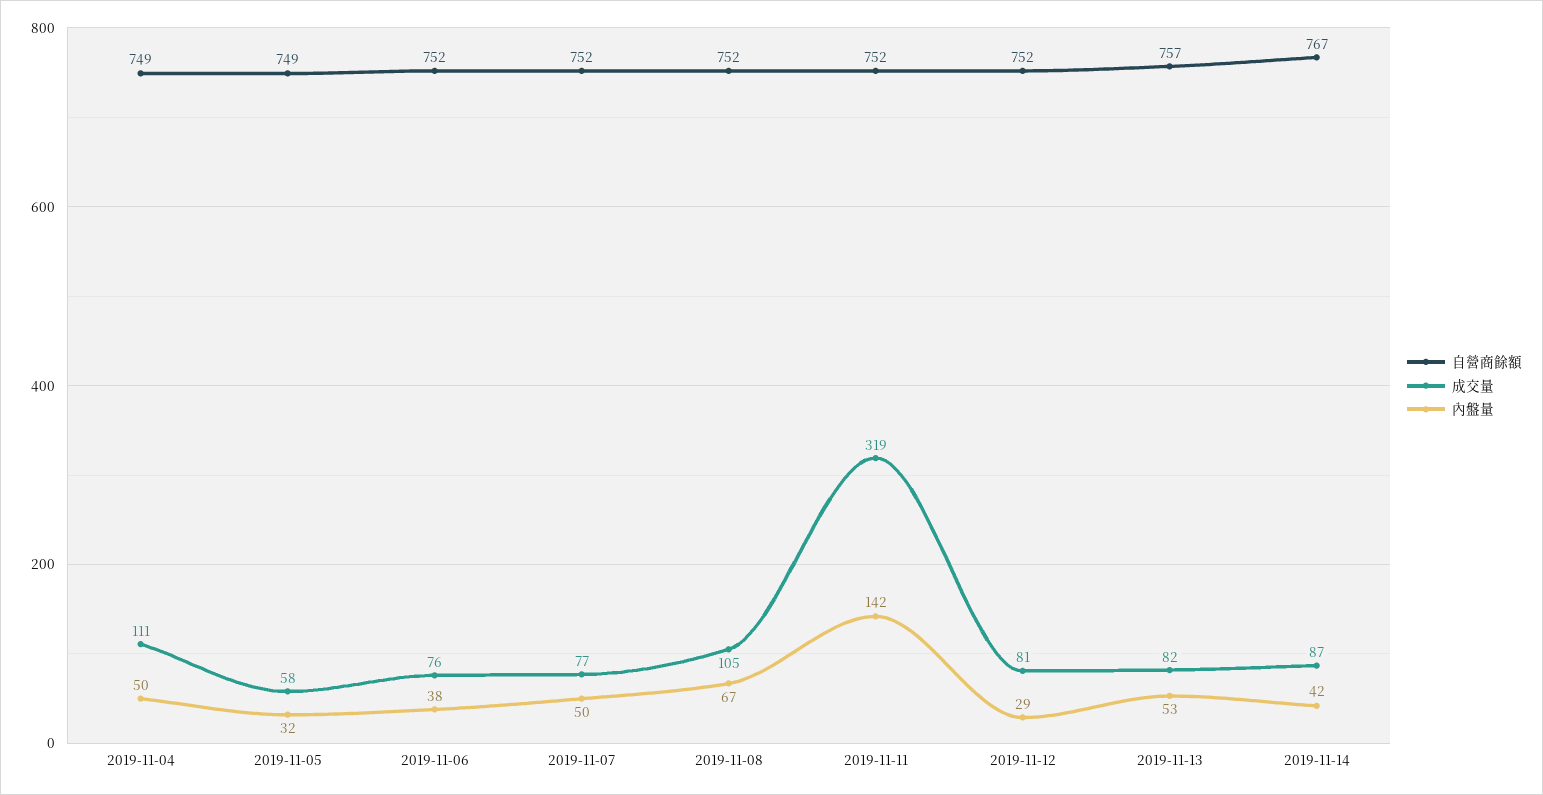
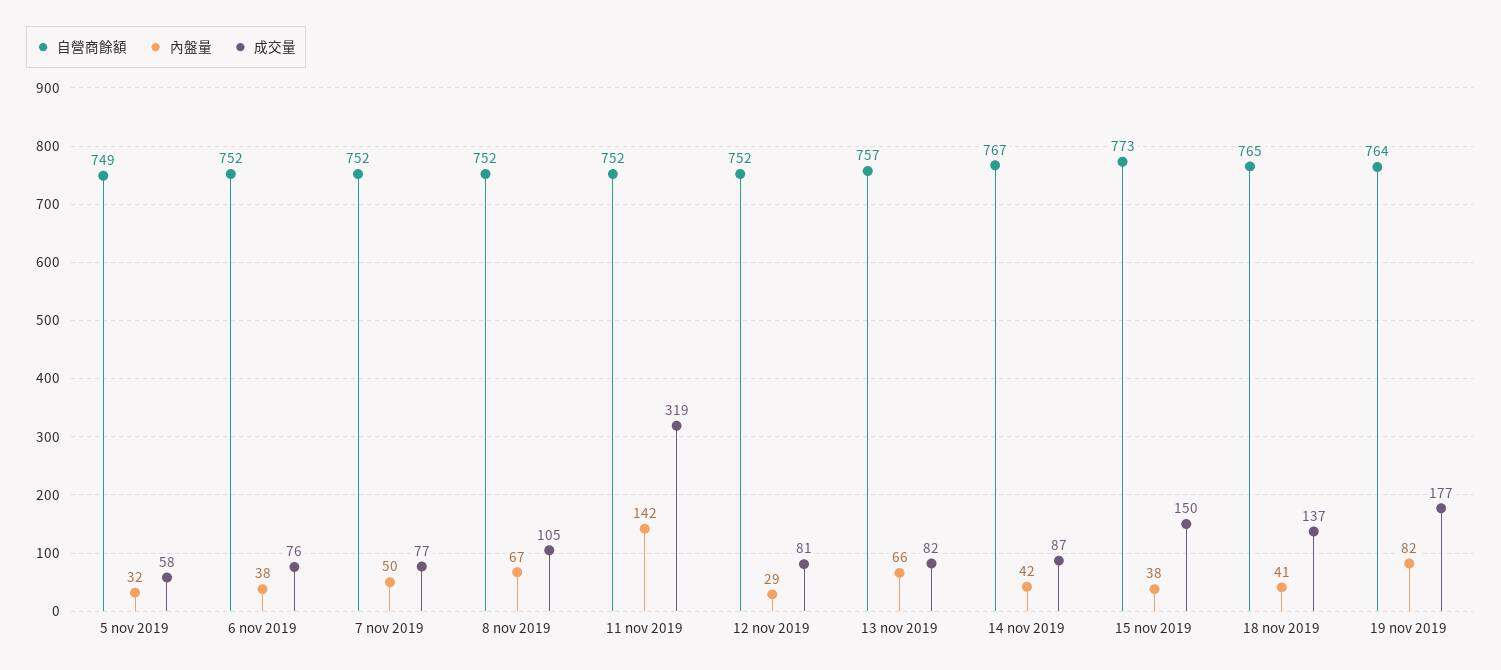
自營商餘額, 2019-11-04: 749 -> none
成交量, 2019-11-04: 111 -> none
內盤量, 2019-11-04: 50 -> none
內盤量, 2019-11-13: 53 -> 66
自營商餘額, 15 nov 2019: none -> 773
內盤量, 15 nov 2019: none -> 38
成交量, 15 nov 2019: none -> 150
自營商餘額, 18 nov 2019: none -> 765
內盤量, 18 nov 2019: none -> 41
成交量, 18 nov 2019: none -> 137
自營商餘額, 19 nov 2019: none -> 764
內盤量, 19 nov 2019: none -> 82
成交量, 19 nov 2019: none -> 177

